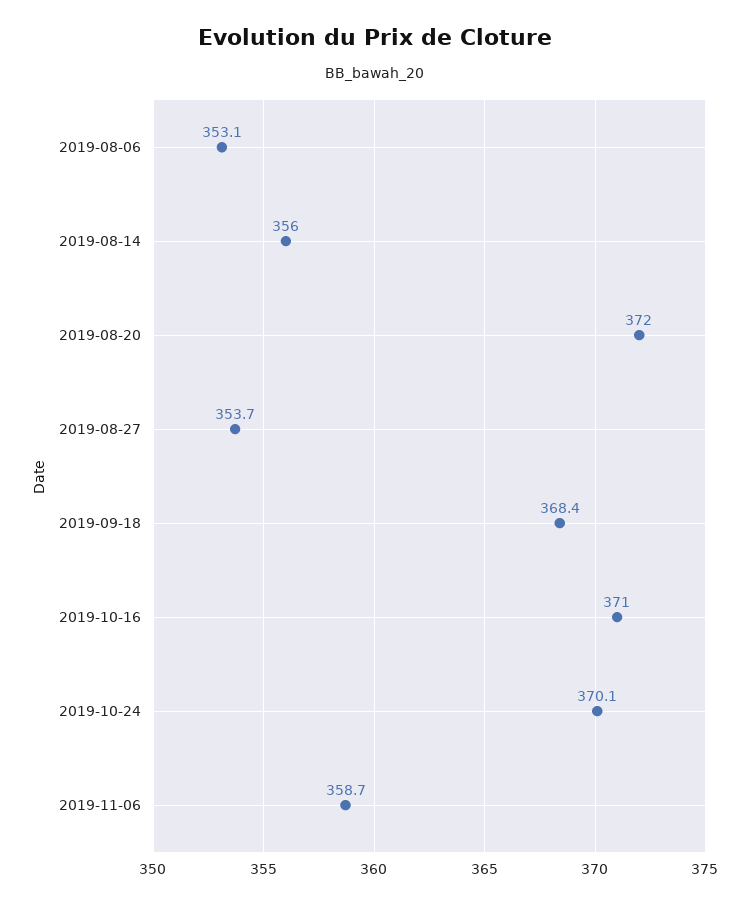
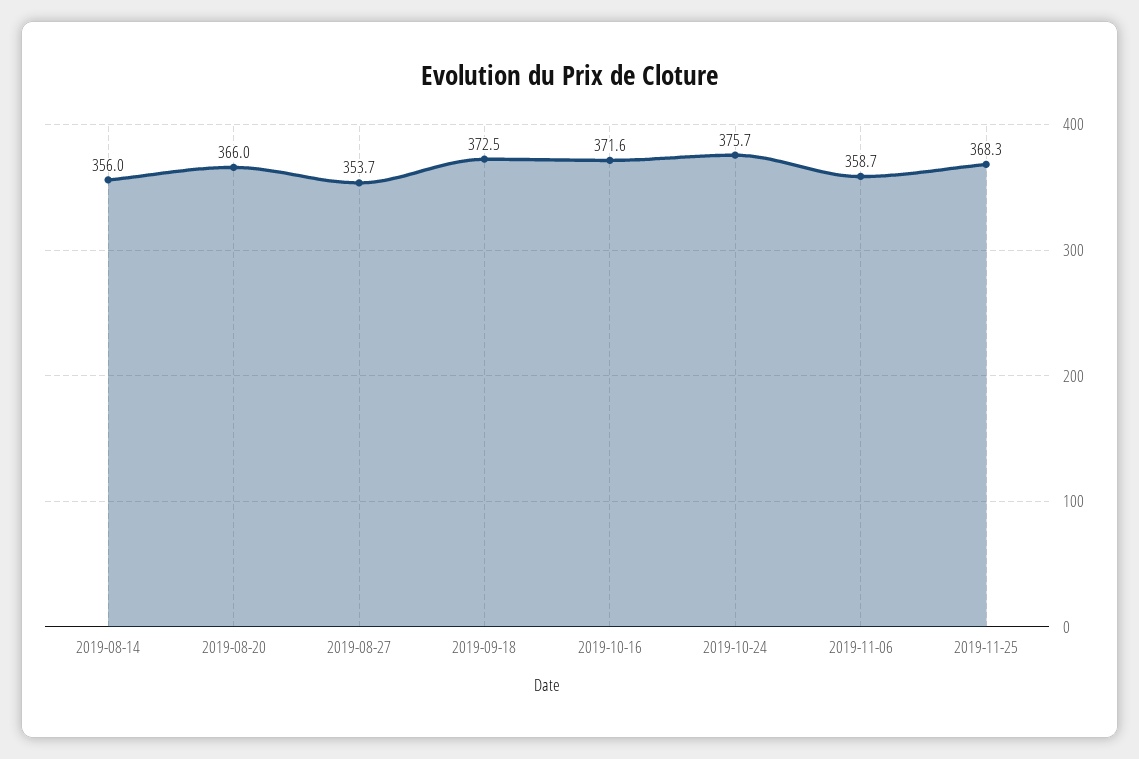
2019-08-06: 353.1 -> none
2019-08-20: 372 -> 366
2019-09-18: 368.4 -> 372.5
2019-10-16: 371 -> 371.6
2019-10-24: 370.1 -> 375.7
2019-11-25: none -> 368.3

